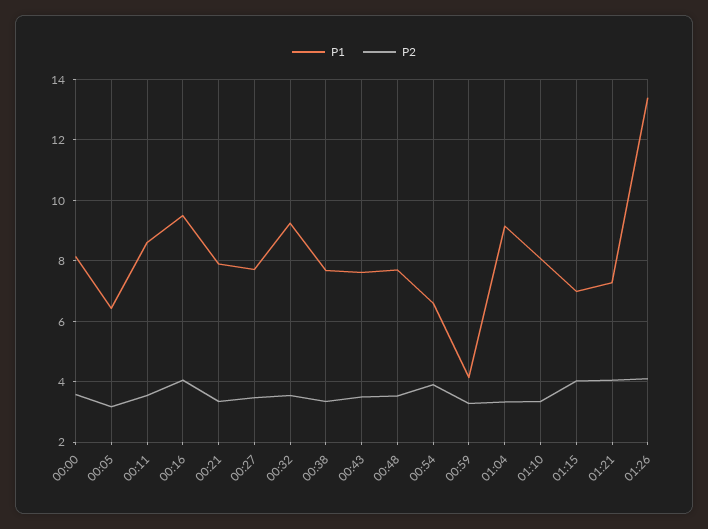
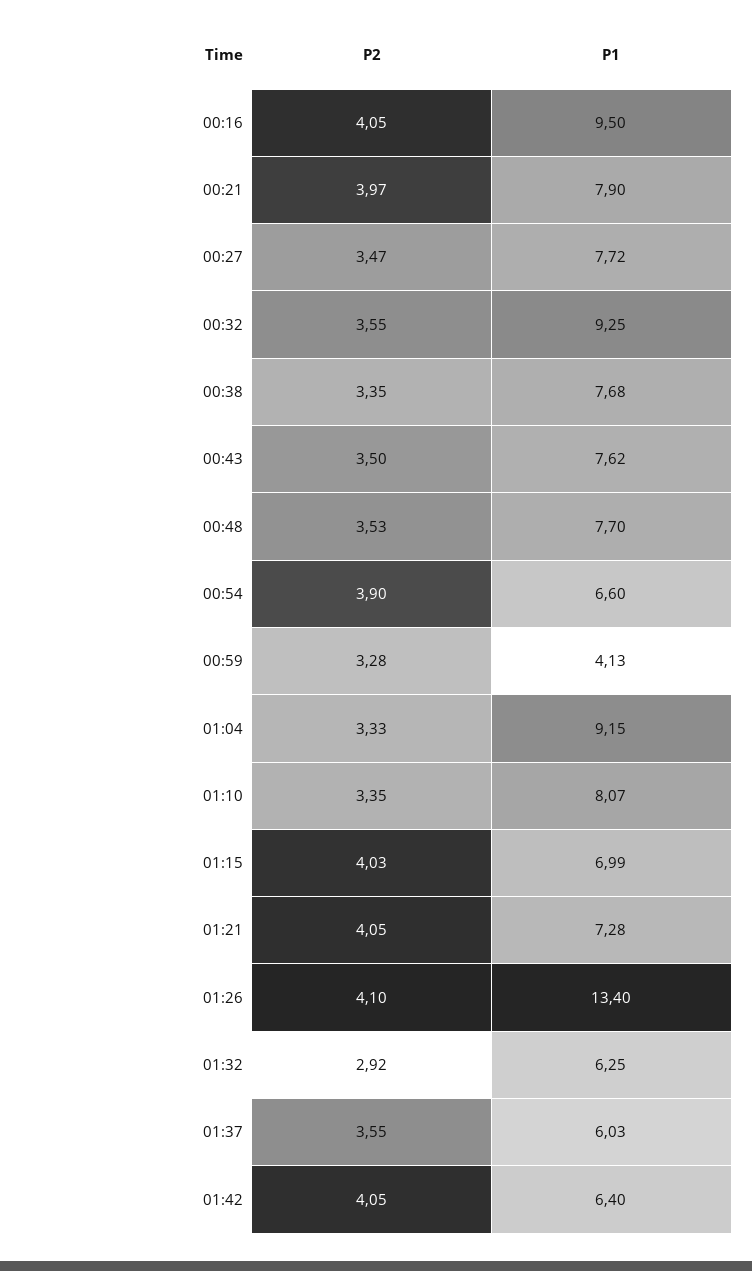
P1, 00:00: 8.2 -> none
P2, 00:00: 3.6 -> none
P1, 00:05: 6.4 -> none
P2, 00:05: 3.2 -> none
P1, 00:11: 8.6 -> none
P2, 00:11: 3.6 -> none
P2, 00:21: 3.4 -> 3.97
P2, 01:32: none -> 2.92
P1, 01:32: none -> 6.25
P2, 01:37: none -> 3.55
P1, 01:37: none -> 6.03
P2, 01:42: none -> 4.05
P1, 01:42: none -> 6.4

